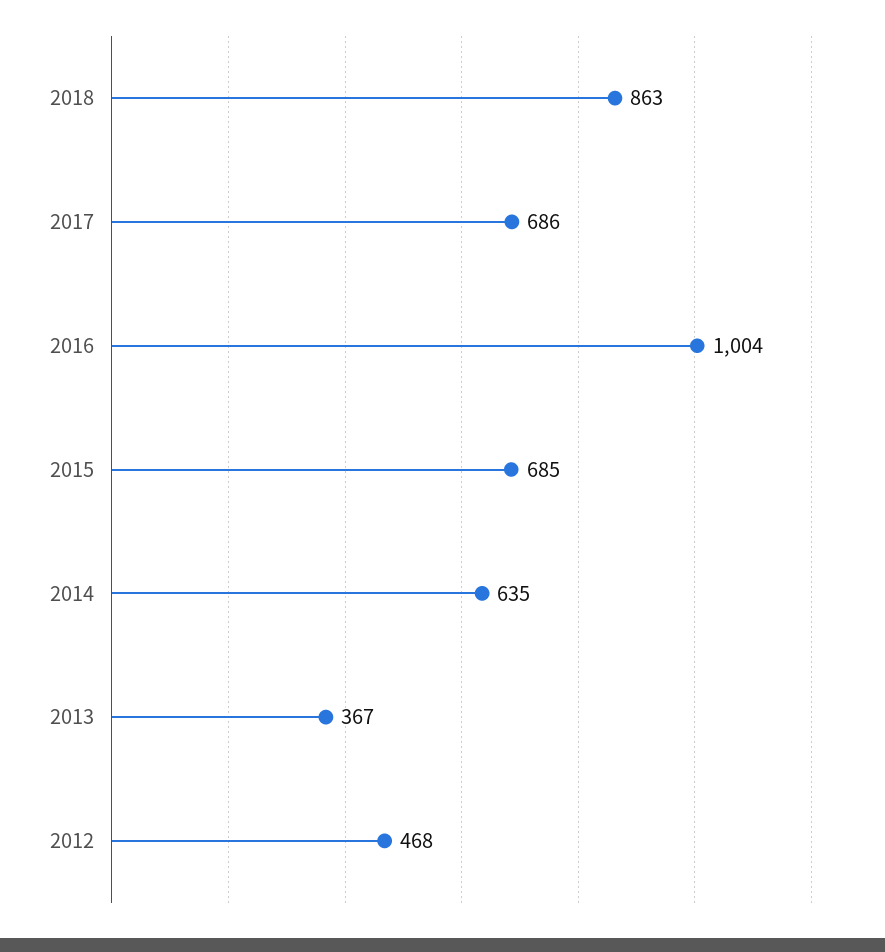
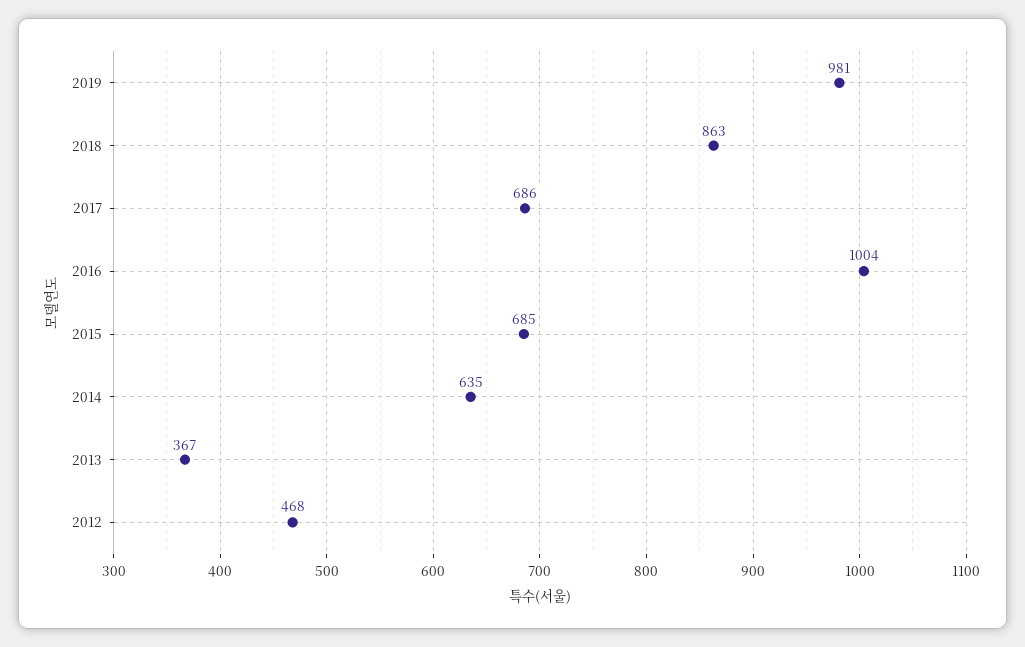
2019: none -> 981

